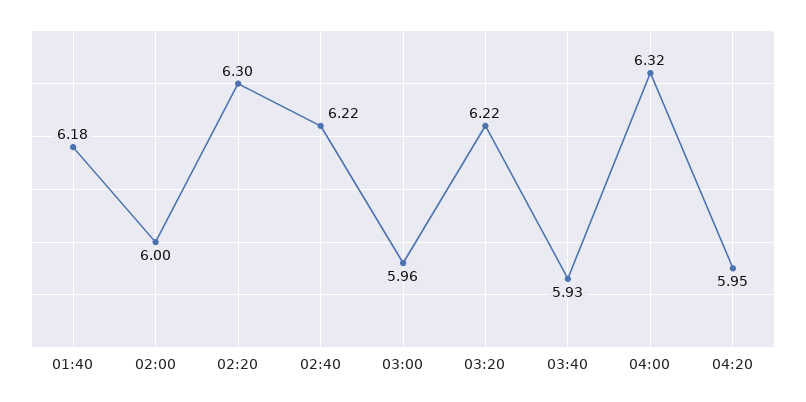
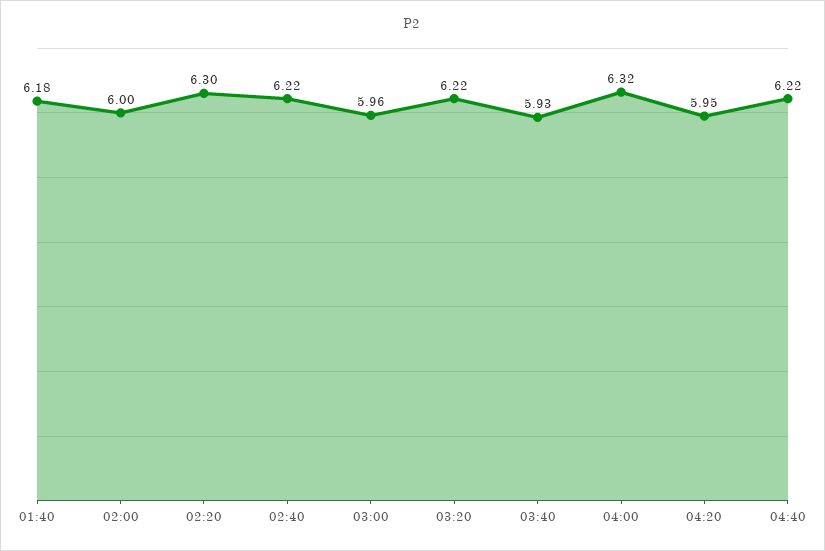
04:40: none -> 6.22

